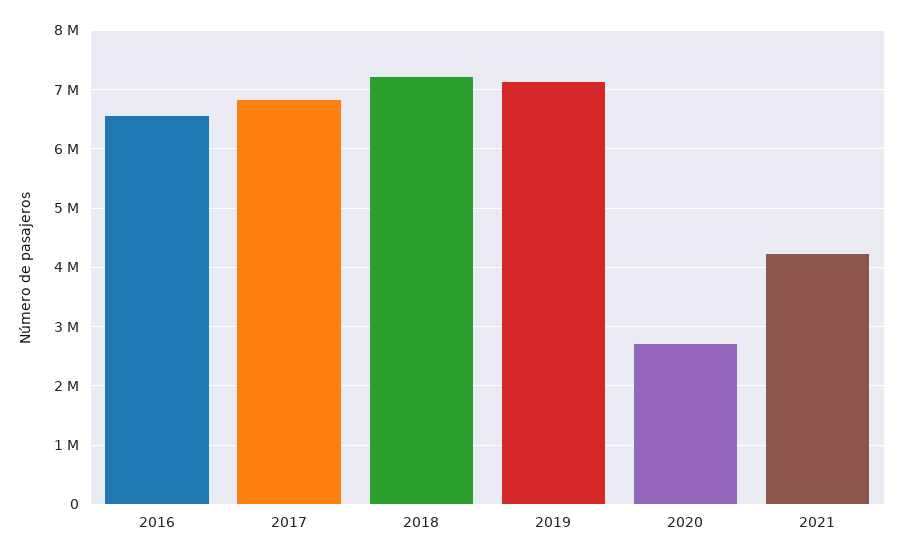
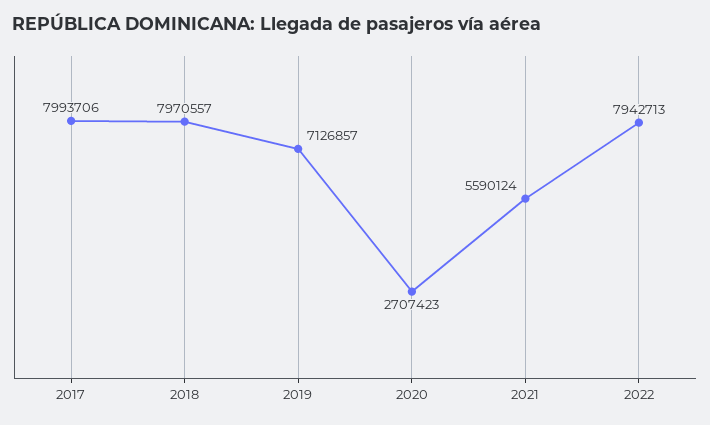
2016: 6600000 -> none
2017: 6800000 -> 7993706
2018: 7200000 -> 7970557
2021: 4200000 -> 5590124
2022: none -> 7942713

